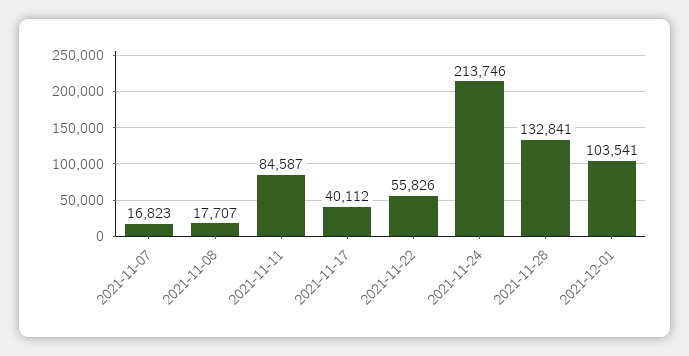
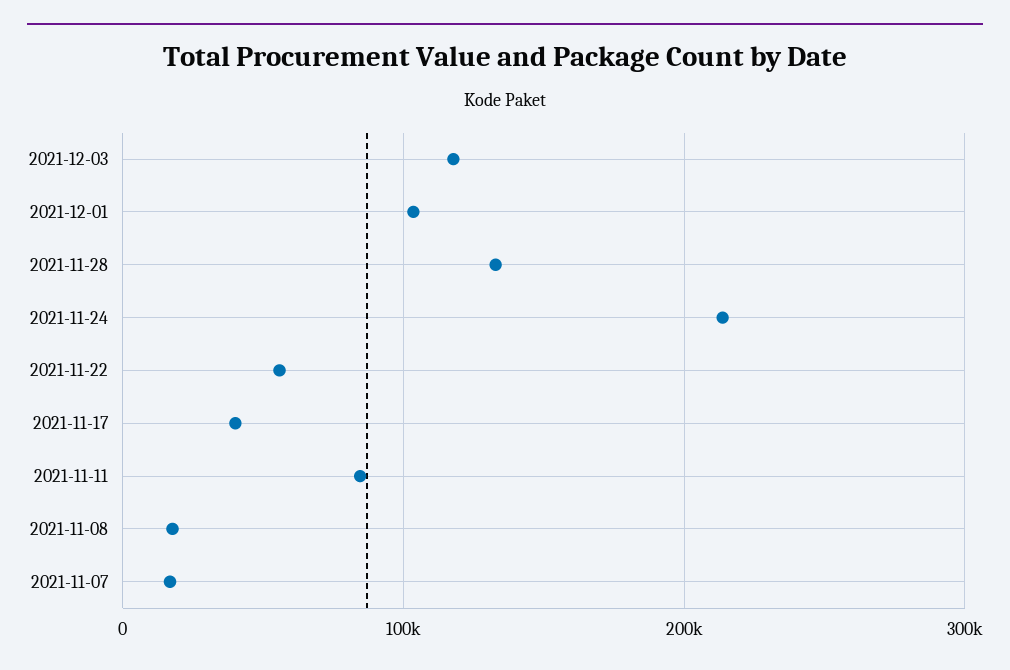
2021-12-03: none -> 120000

